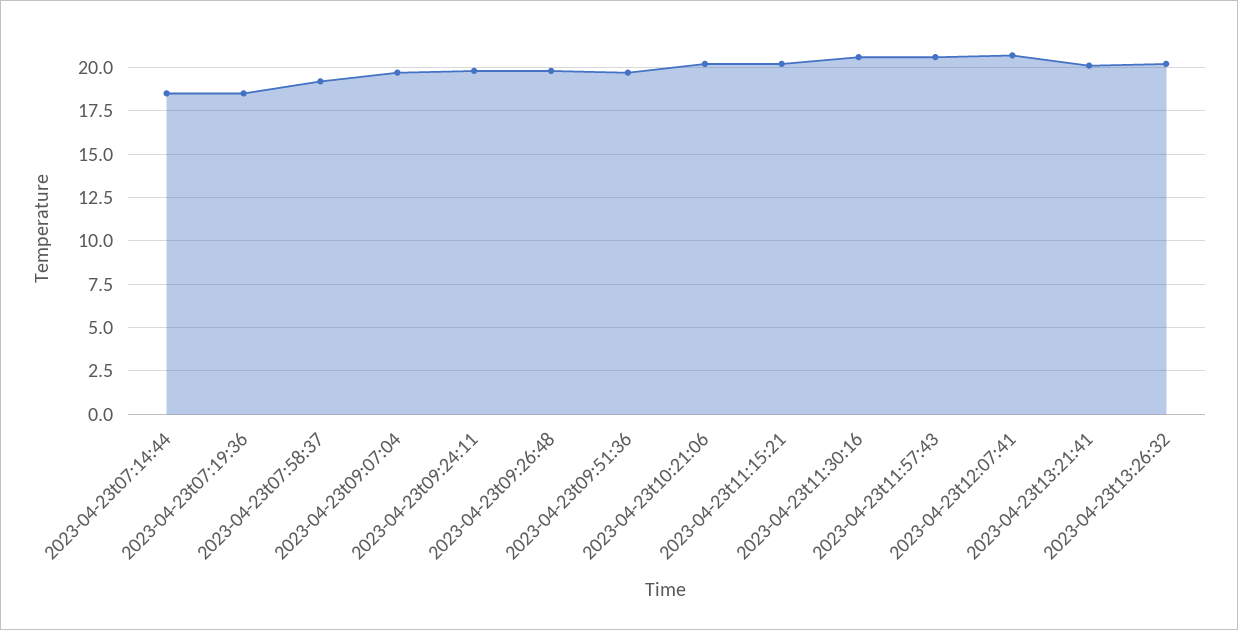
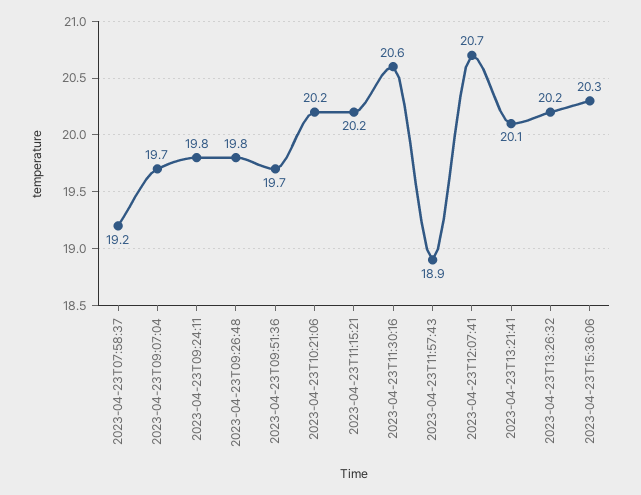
2023-04-23t07:14:44: 18.5 -> none
2023-04-23t07:19:36: 18.5 -> none
2023-04-23t11:57:43: 20.5 -> 18.9
2023-04-23T15:36:06: none -> 20.3

